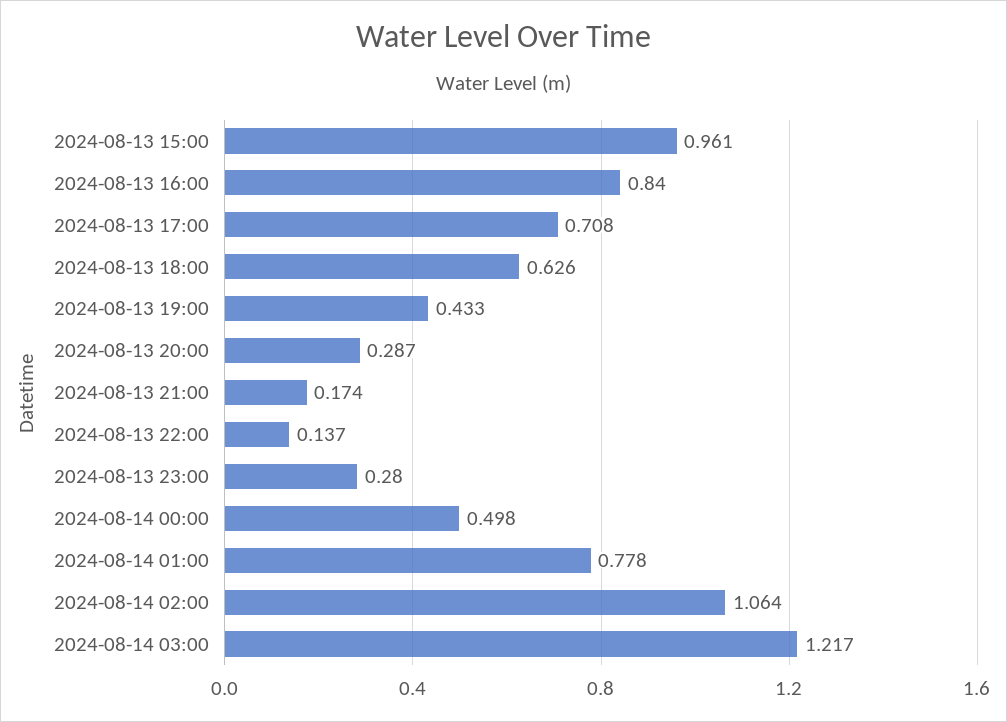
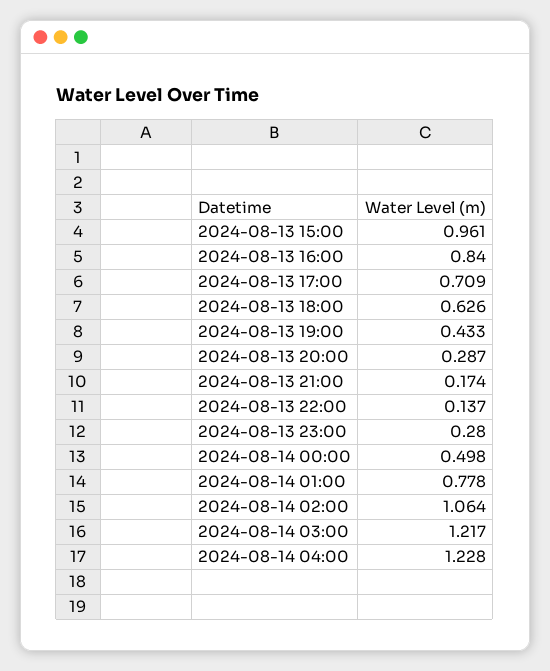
2024-08-13 17:00: 0.708 -> 0.709
2024-08-14 04:00: none -> 1.228

